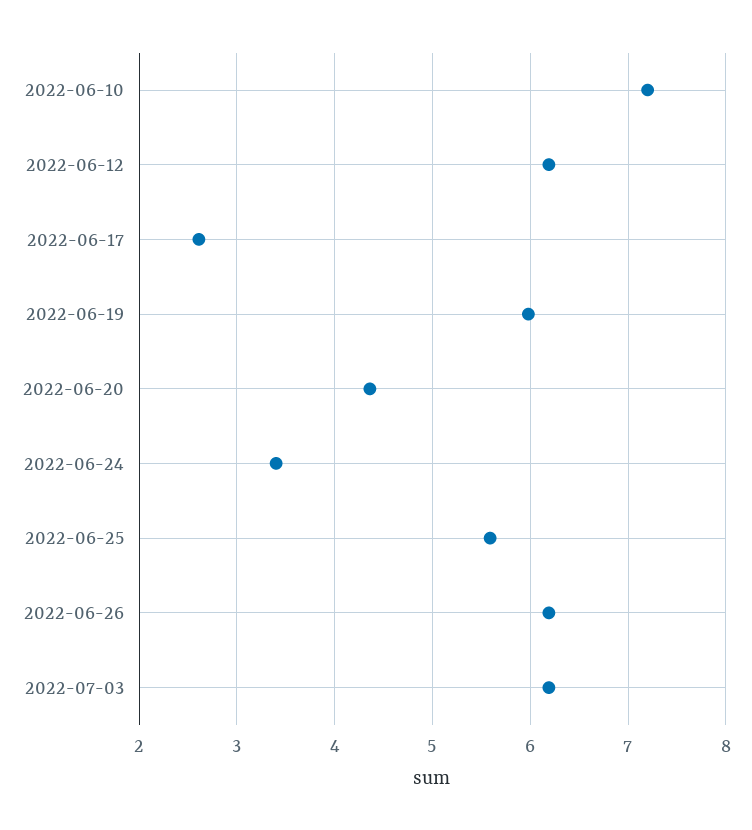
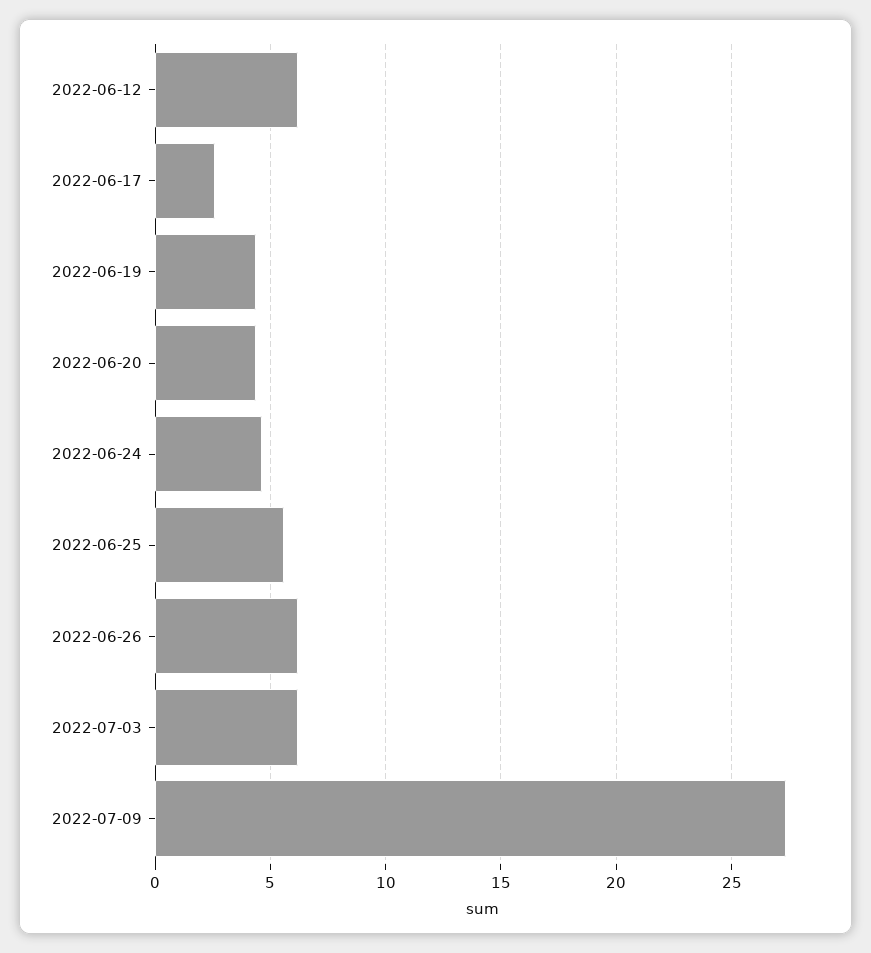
2022-06-10: 7.2 -> none
2022-06-19: 6 -> 4.5
2022-06-24: 3.4 -> 4.5
2022-07-09: none -> 27.5

